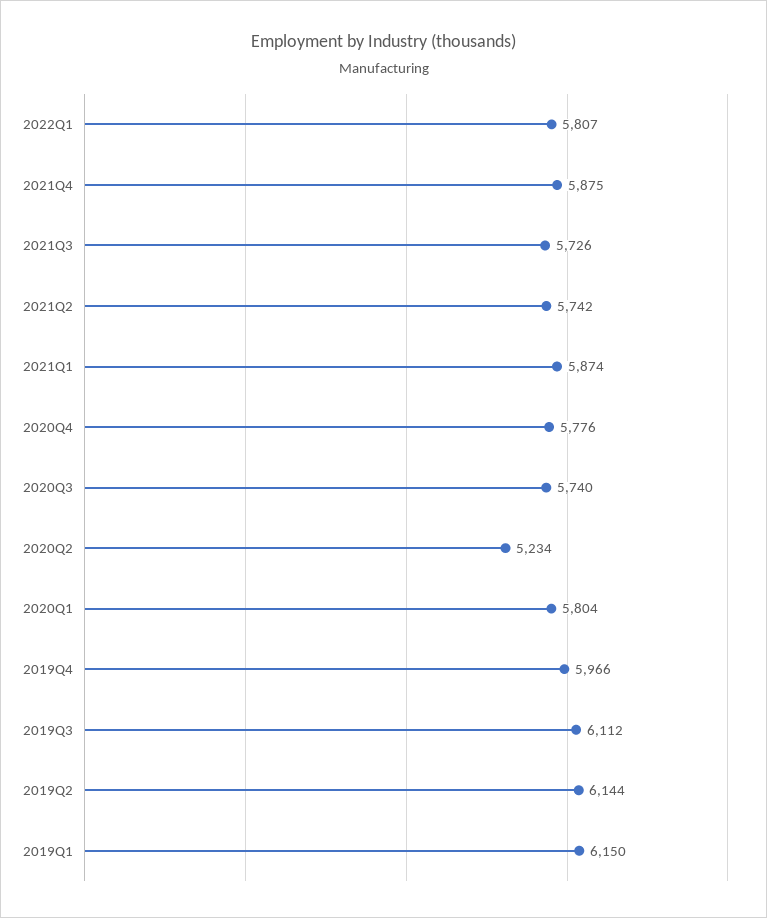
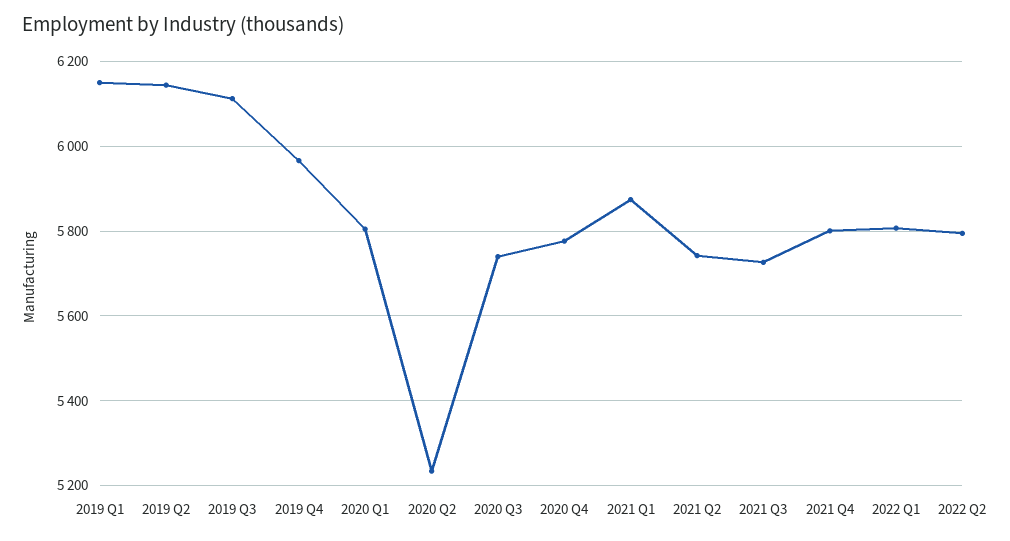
2021Q4: 5875 -> 5800
2022 Q2: none -> 5800

